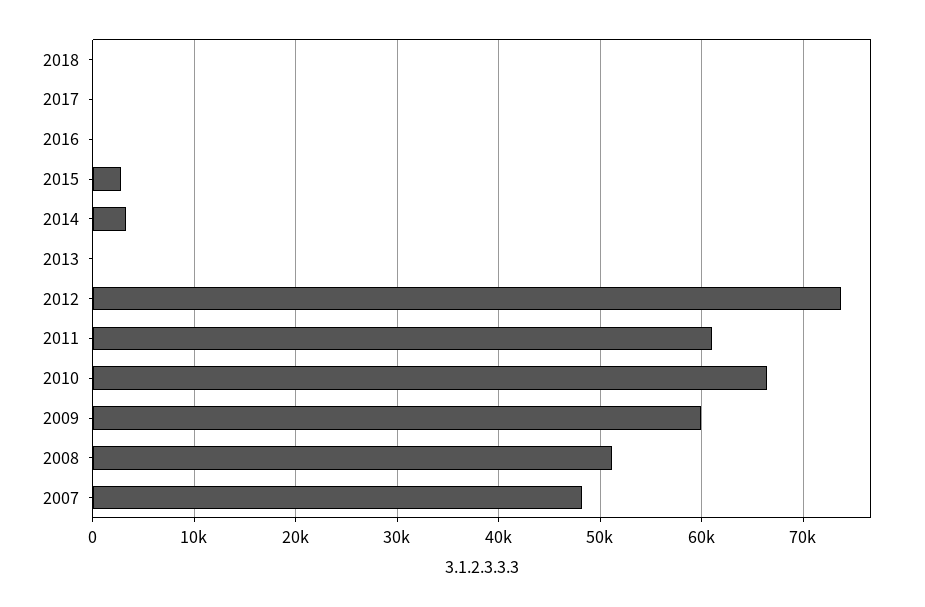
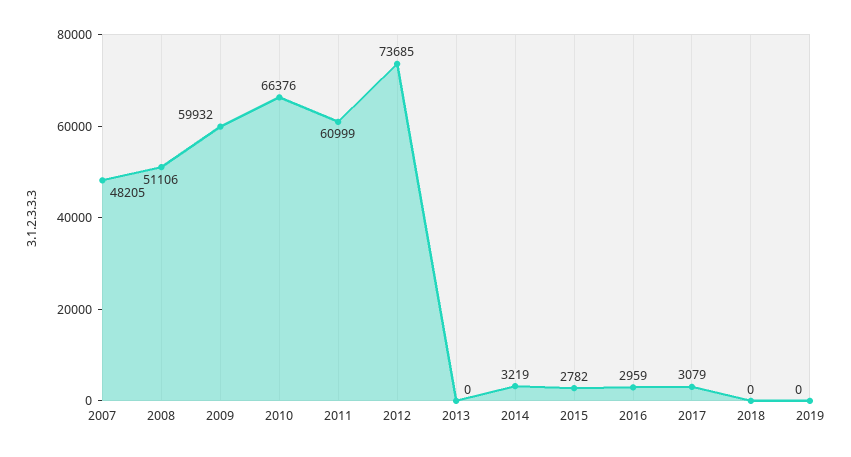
2017: 0 -> 3079
2016: 0 -> 2959
2019: none -> 0

